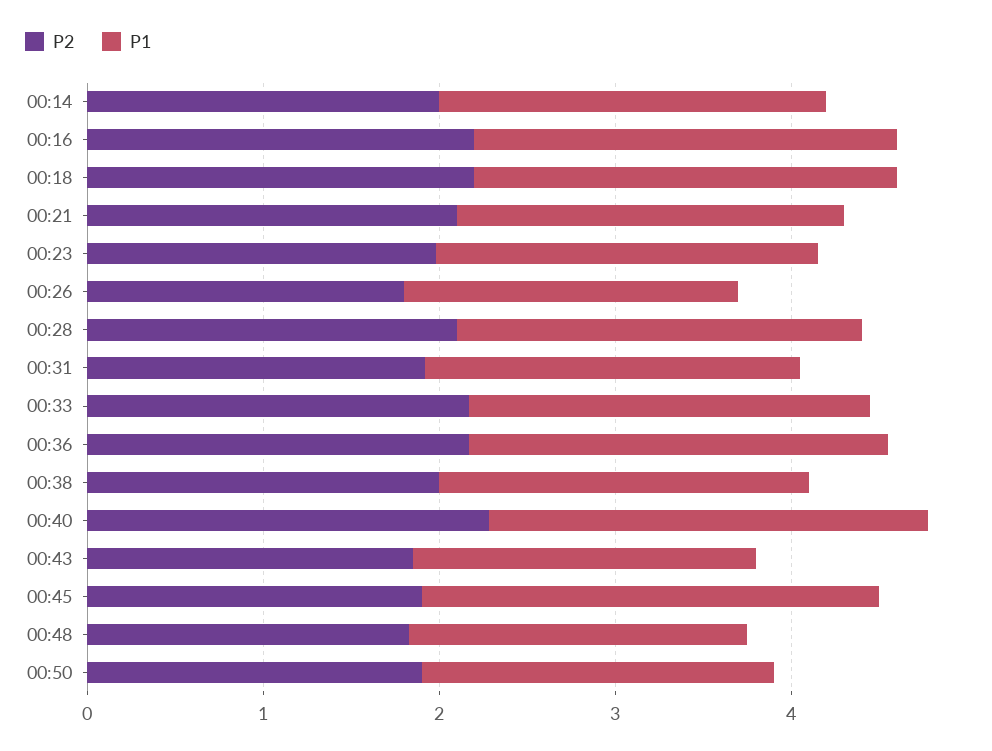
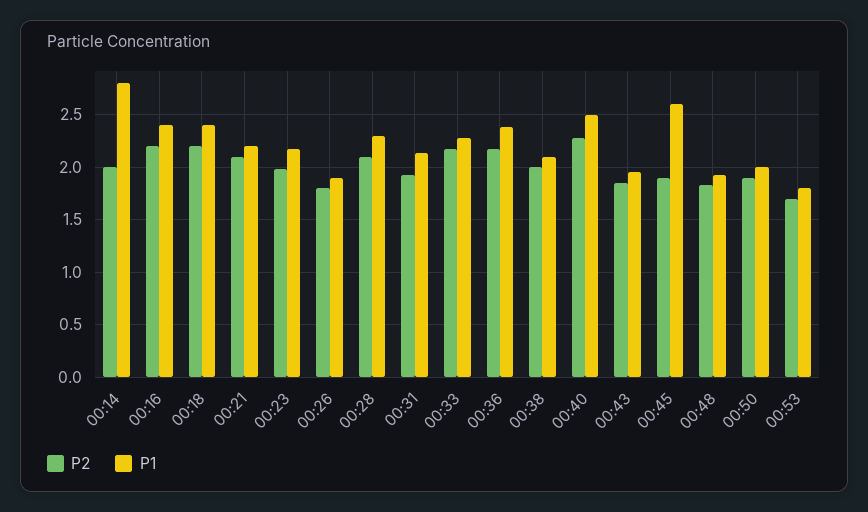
P1, 00:14: 2.2 -> 2.8
P2, 00:53: none -> 1.7
P1, 00:53: none -> 1.8

